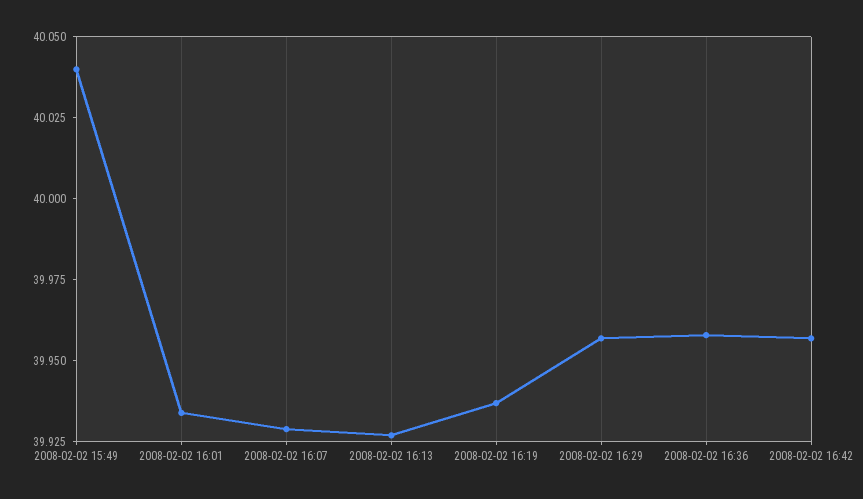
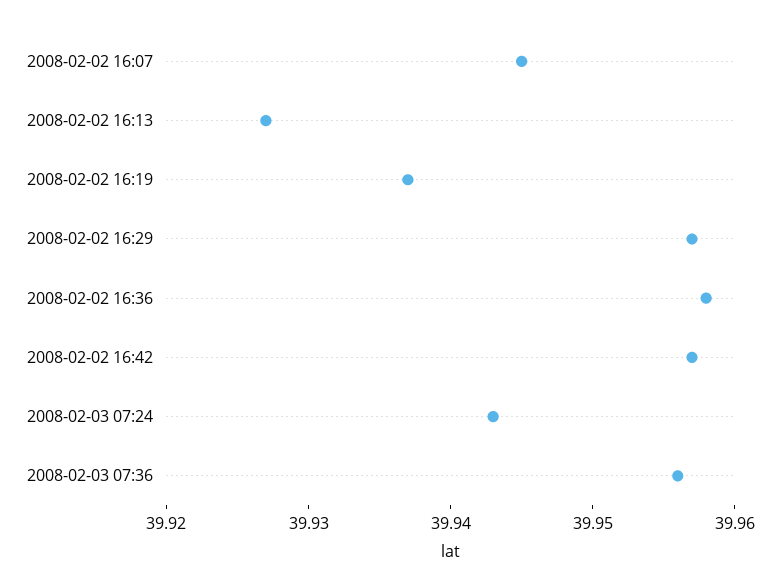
2008-02-02 15:49: 40.04 -> none
2008-02-02 16:01: 39.935 -> none
2008-02-02 16:07: 39.93 -> 39.945
2008-02-03 07:24: none -> 39.943
2008-02-03 07:36: none -> 39.956

